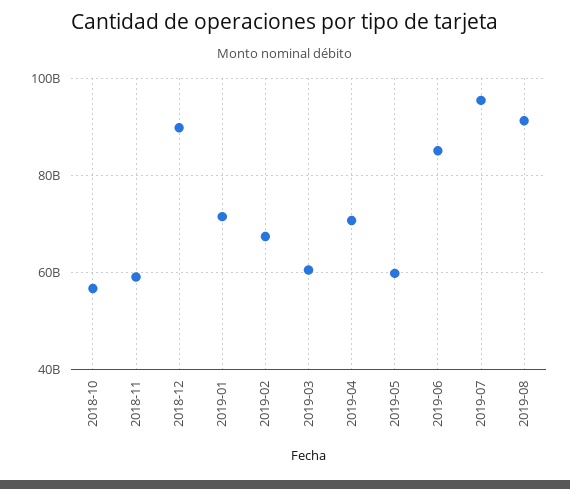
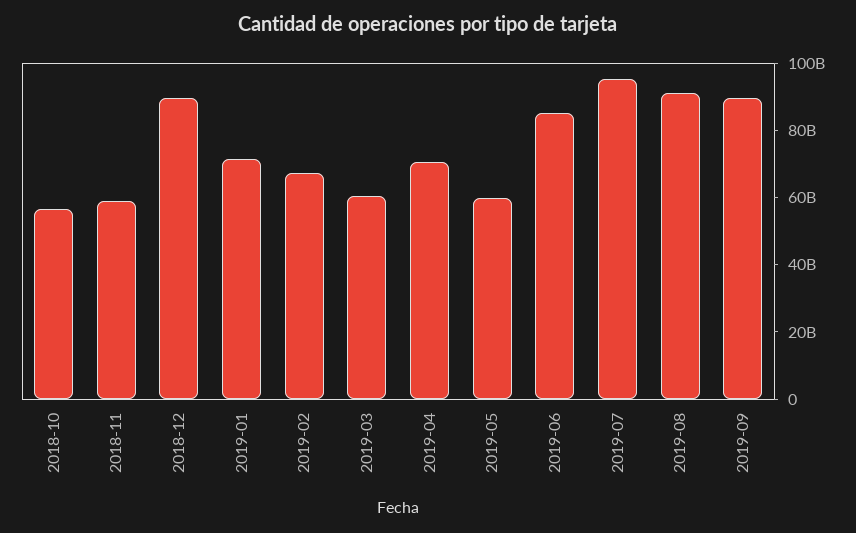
2019-09: none -> 90000000000

